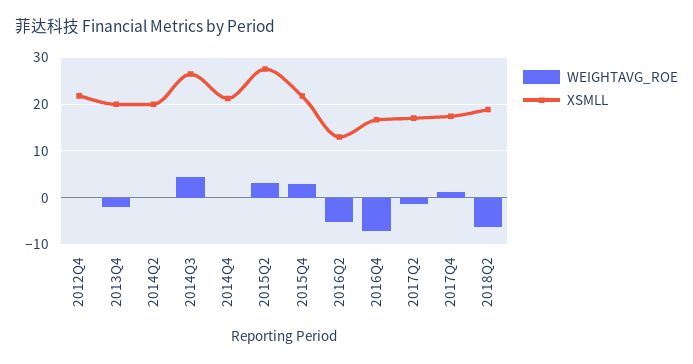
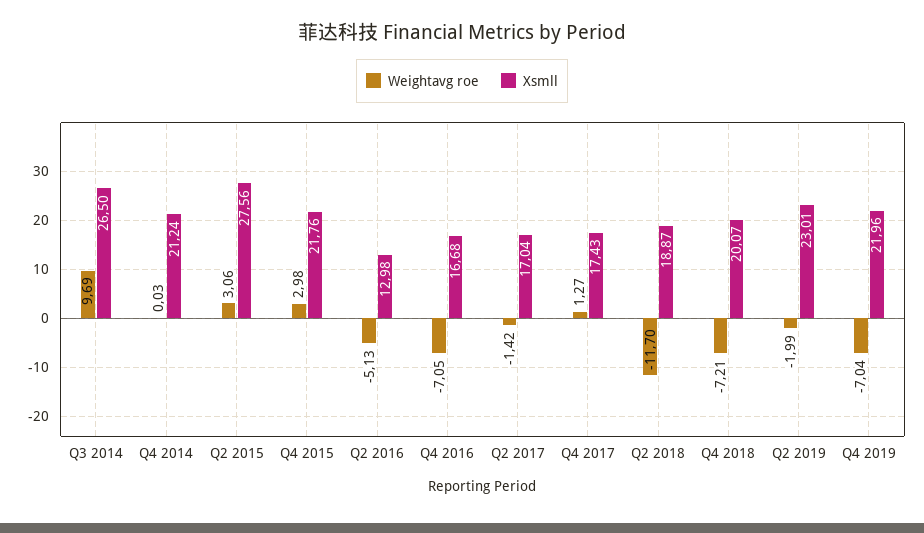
WEIGHTAVG_ROE, 2012Q4: 0 -> none
XSMLL, 2012Q4: 22 -> none
WEIGHTAVG_ROE, 2013Q4: -2 -> none
XSMLL, 2013Q4: 20 -> none
WEIGHTAVG_ROE, 2014Q2: 0 -> none
XSMLL, 2014Q2: 20 -> none
WEIGHTAVG_ROE, 2014Q3: 4 -> 9.69
WEIGHTAVG_ROE, 2018Q2: -6 -> -11.7
WEIGHTAVG_ROE, Q4 2018: none -> -7.21
XSMLL, Q4 2018: none -> 20.07
WEIGHTAVG_ROE, Q2 2019: none -> -1.99
XSMLL, Q2 2019: none -> 23.01
WEIGHTAVG_ROE, Q4 2019: none -> -7.04
XSMLL, Q4 2019: none -> 21.96

